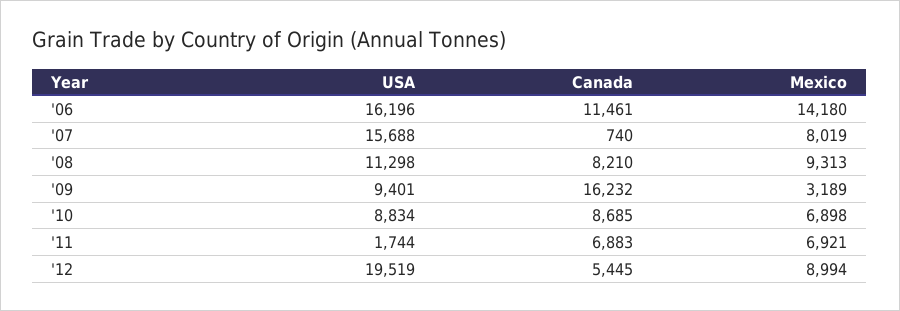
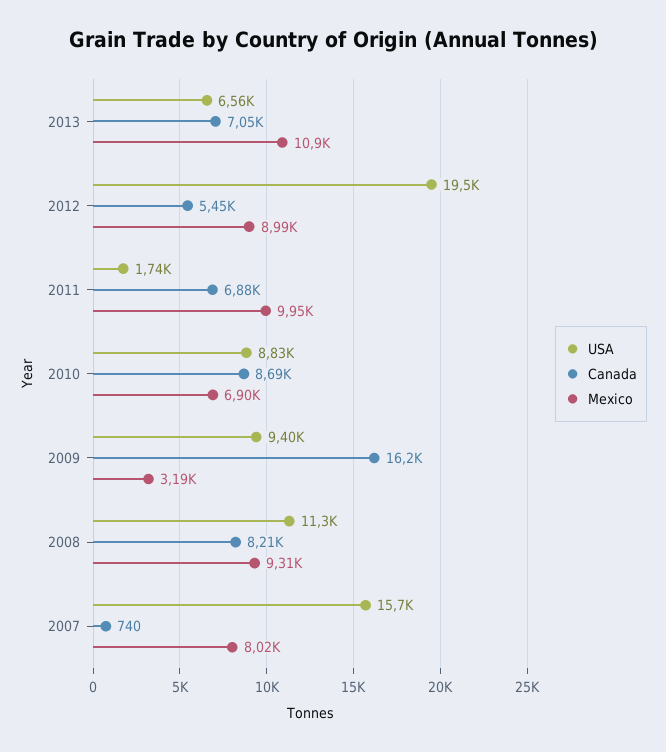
USA, '06: 16196 -> none
Canada, '06: 11461 -> none
Mexico, '06: 14180 -> none
Mexico, '11: 6921 -> 9950
USA, 2013: none -> 6560
Canada, 2013: none -> 7050
Mexico, 2013: none -> 10900

